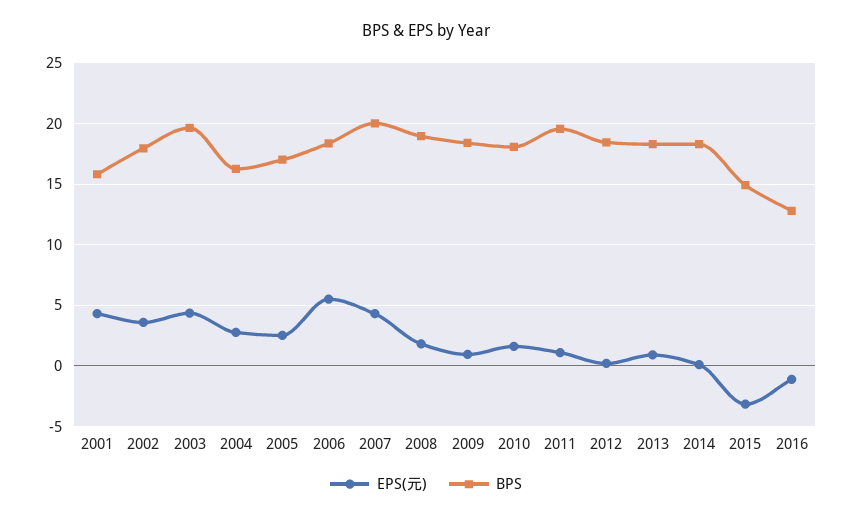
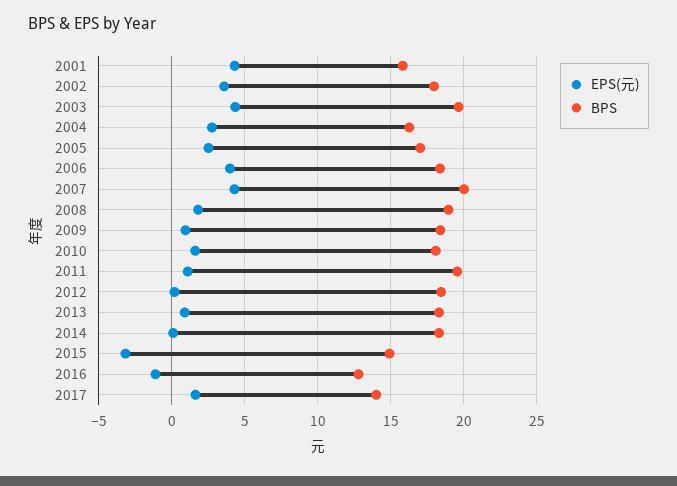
EPS(元), 2006: 5.5 -> 4
EPS(元), 2017: none -> 1.5
BPS, 2017: none -> 14

